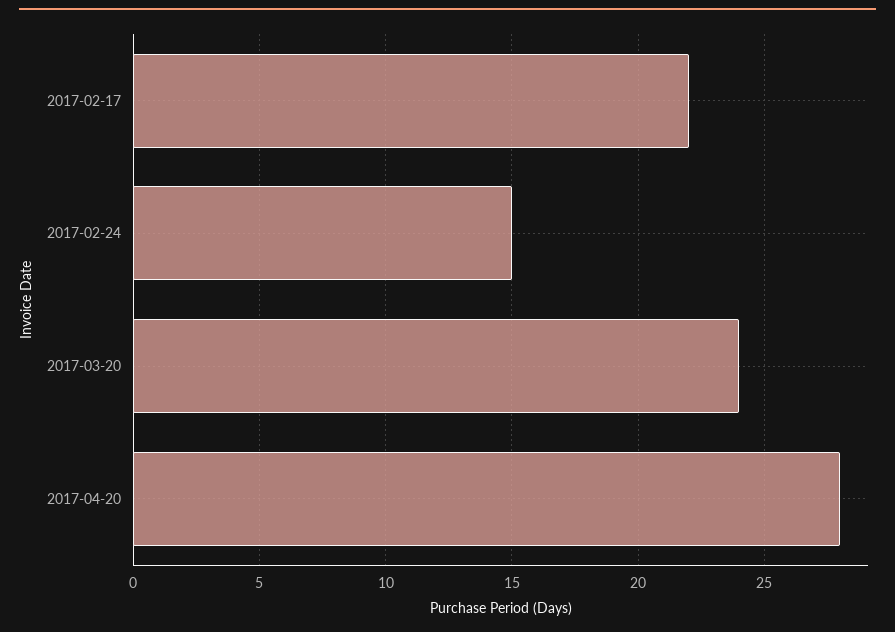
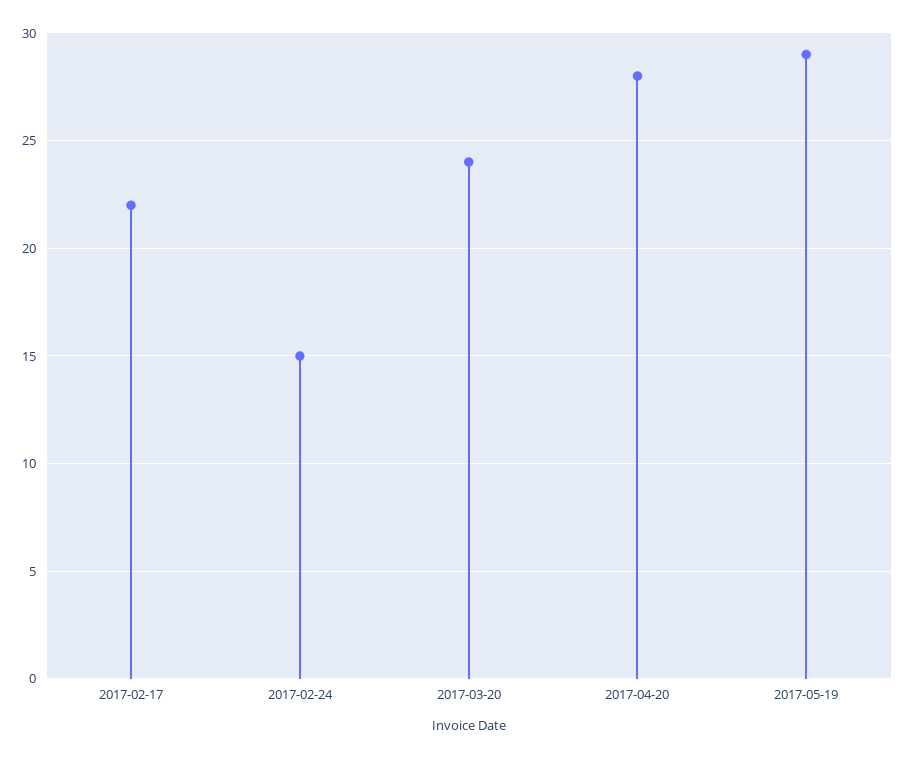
2017-05-19: none -> 29

